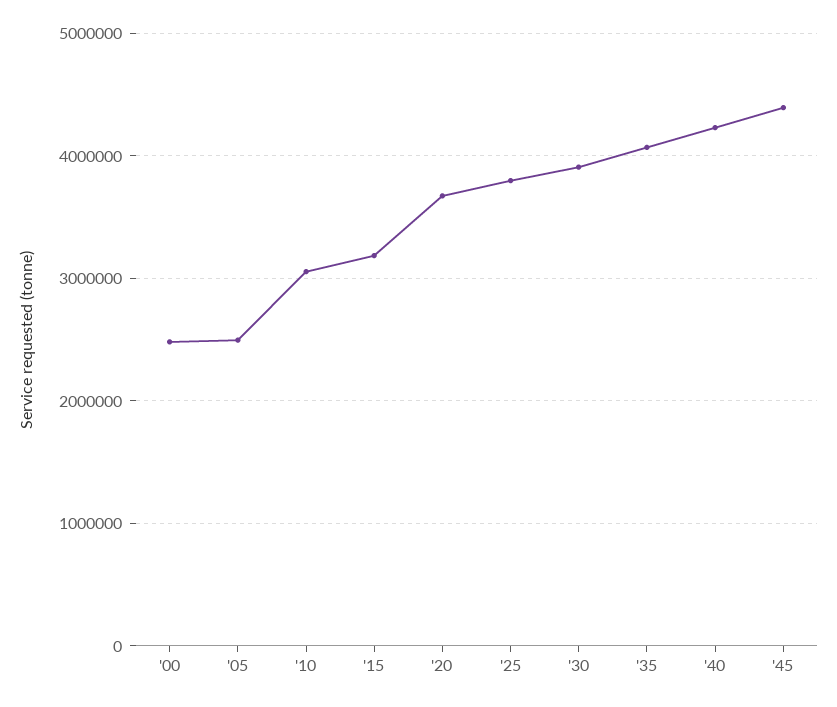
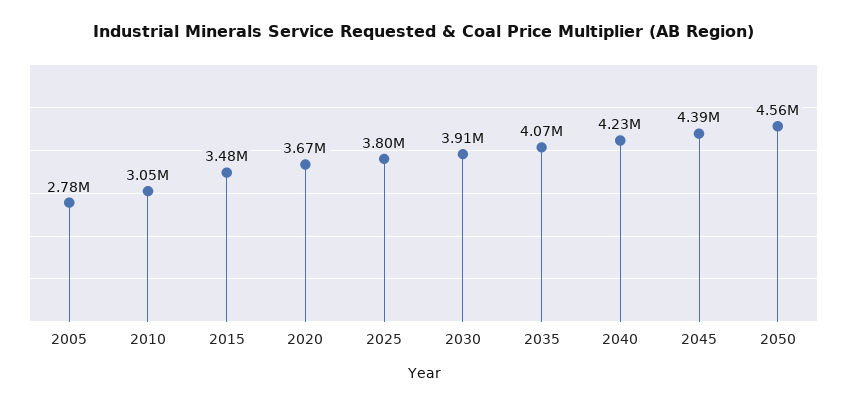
'00: 2500000 -> none
'05: 2500000 -> 2780000
'15: 3200000 -> 3480000
2050: none -> 4560000

